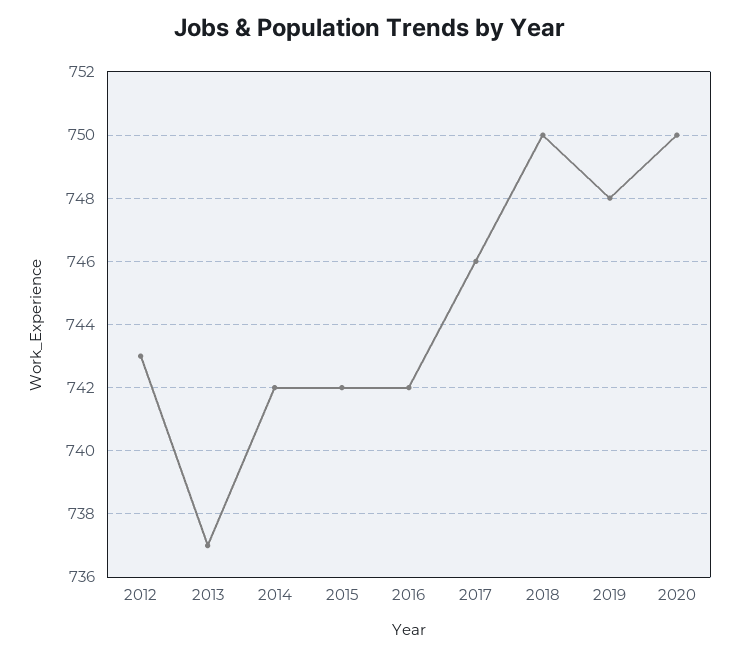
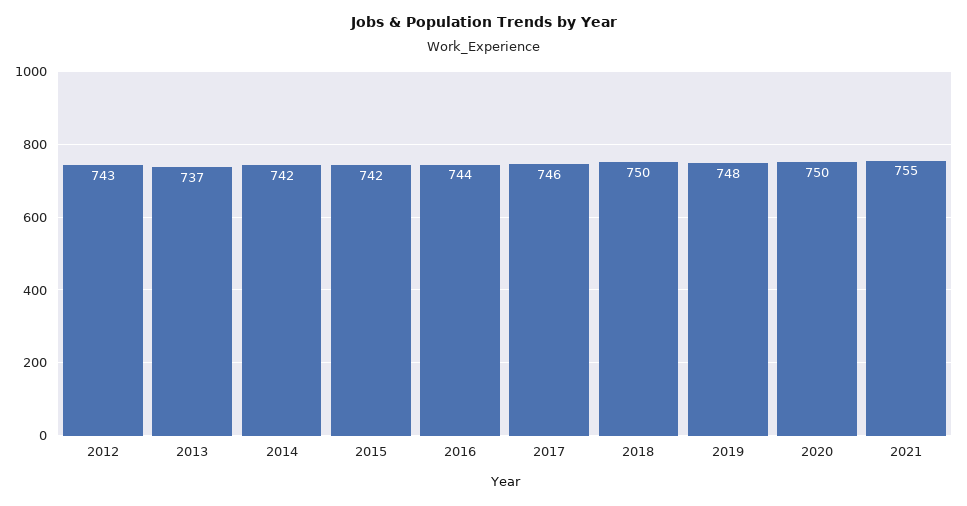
2016: 742 -> 744
2021: none -> 755

